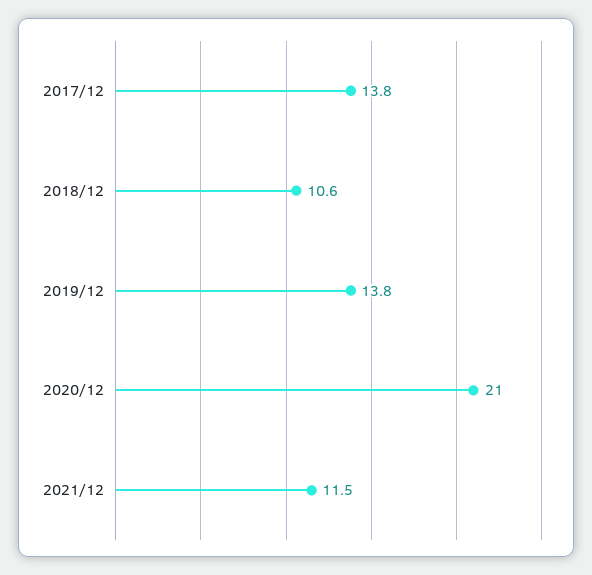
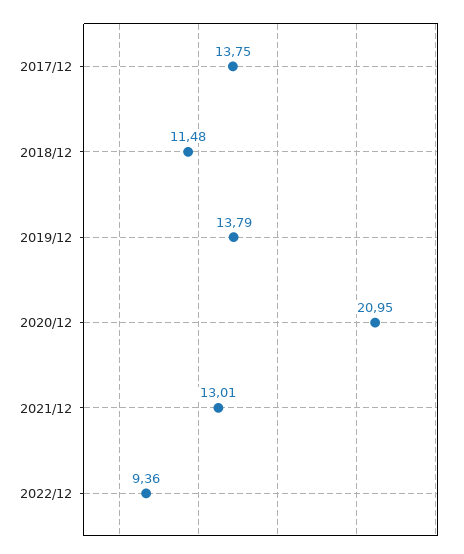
2018/12: 10.6 -> 11.48
2021/12: 11.5 -> 13.01
2022/12: none -> 9.36

